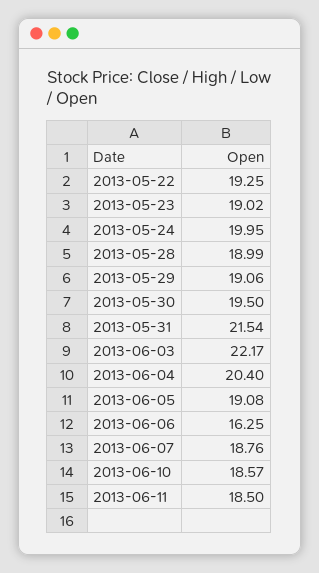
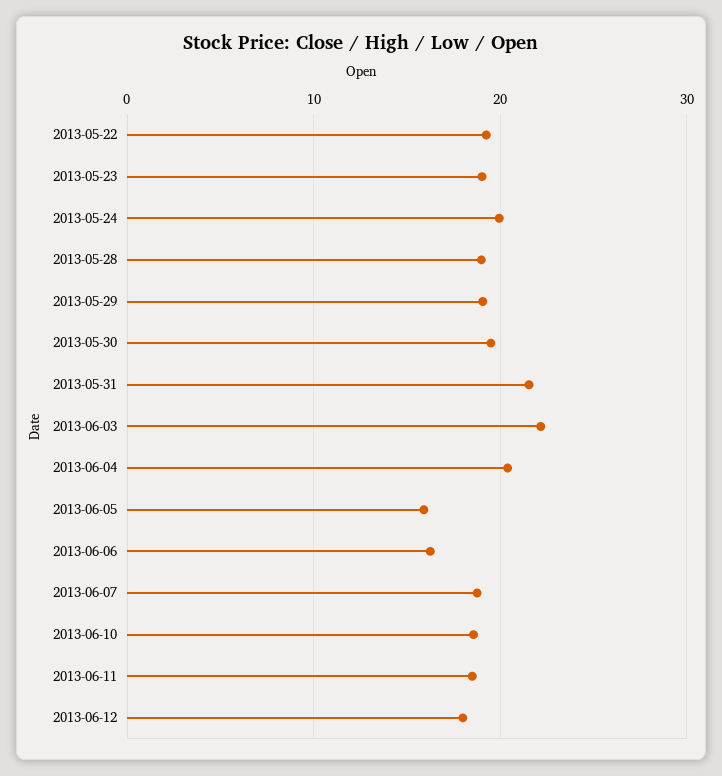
2013-06-05: 19.08 -> 16
2013-06-12: none -> 18

